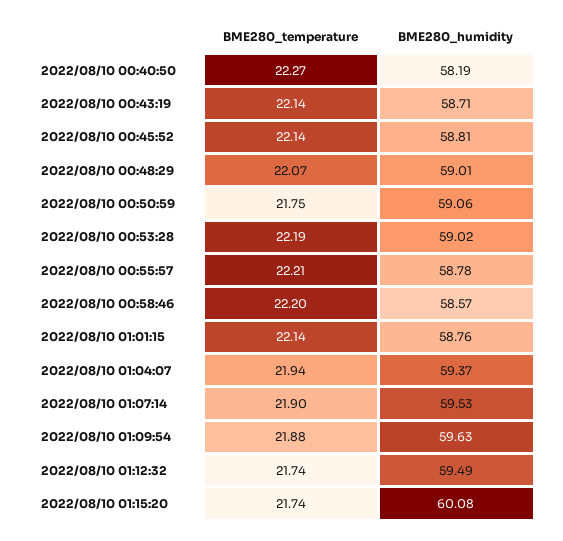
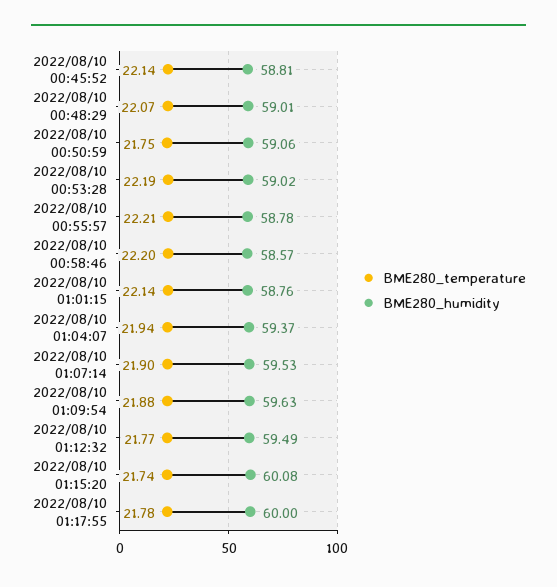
BME280_temperature, 2022/08/10 00:40:50: 22.27 -> none
BME280_humidity, 2022/08/10 00:40:50: 58.19 -> none
BME280_temperature, 2022/08/10 00:43:19: 22.14 -> none
BME280_humidity, 2022/08/10 00:43:19: 58.71 -> none
BME280_temperature, 2022/08/10 01:12:32: 21.74 -> 21.77
BME280_temperature, 2022/08/10 01:17:55: none -> 21.78
BME280_humidity, 2022/08/10 01:17:55: none -> 60

